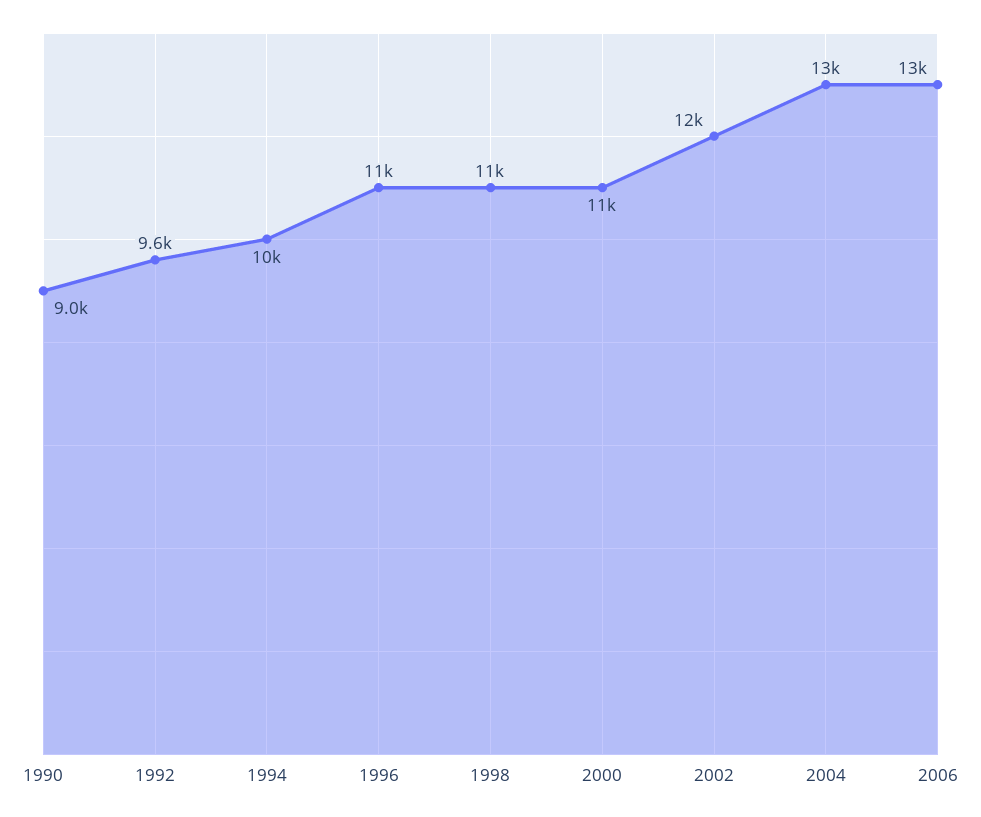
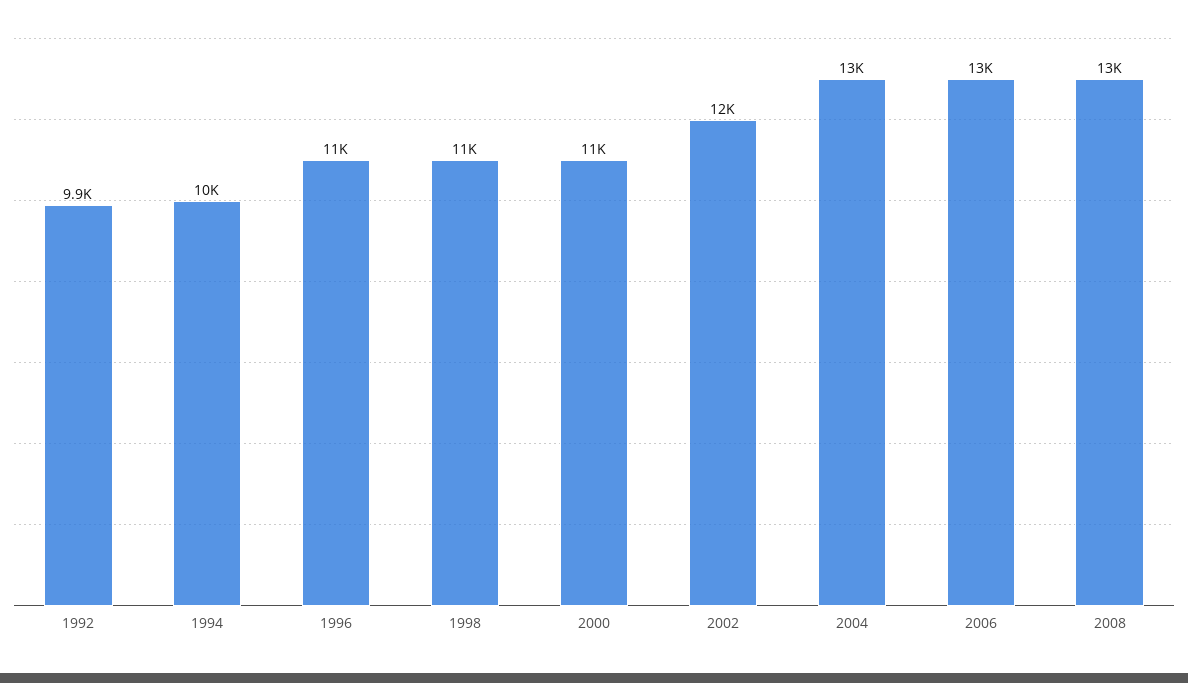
1990: 9000 -> none
1992: 9600 -> 9900
2008: none -> 13000

